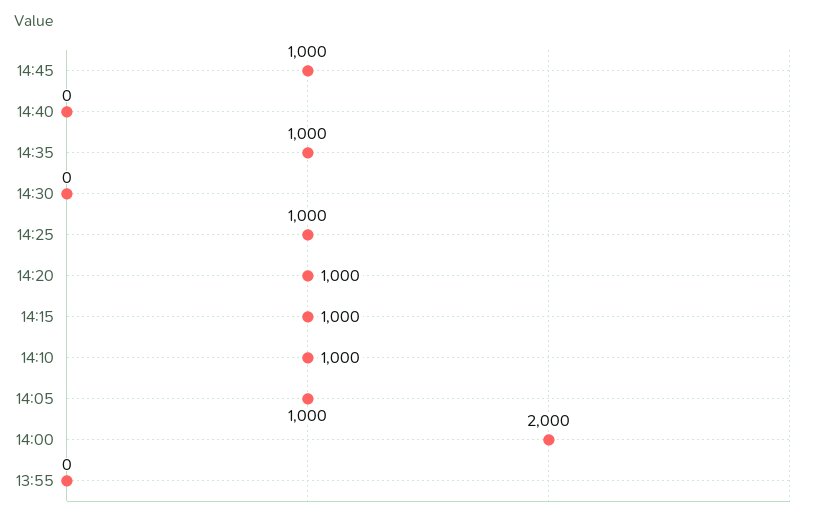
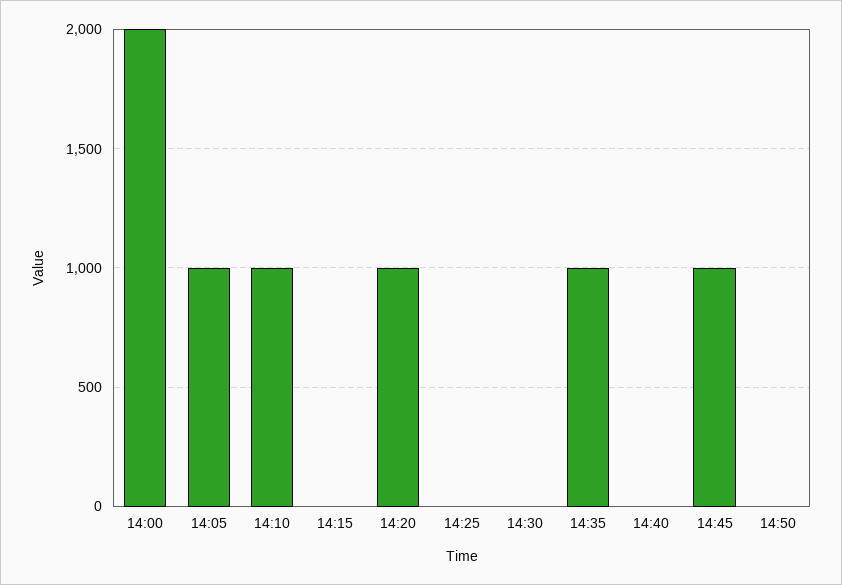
14:25: 1000 -> 0
14:15: 1000 -> 0
13:55: 0 -> none
14:50: none -> 0

